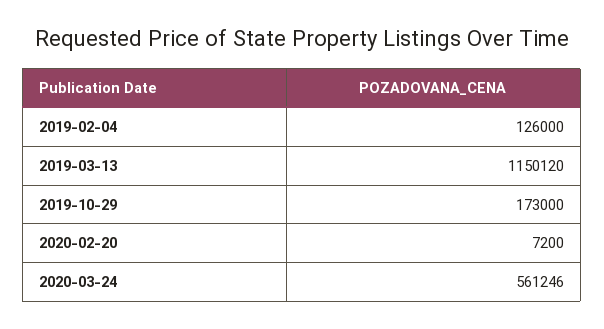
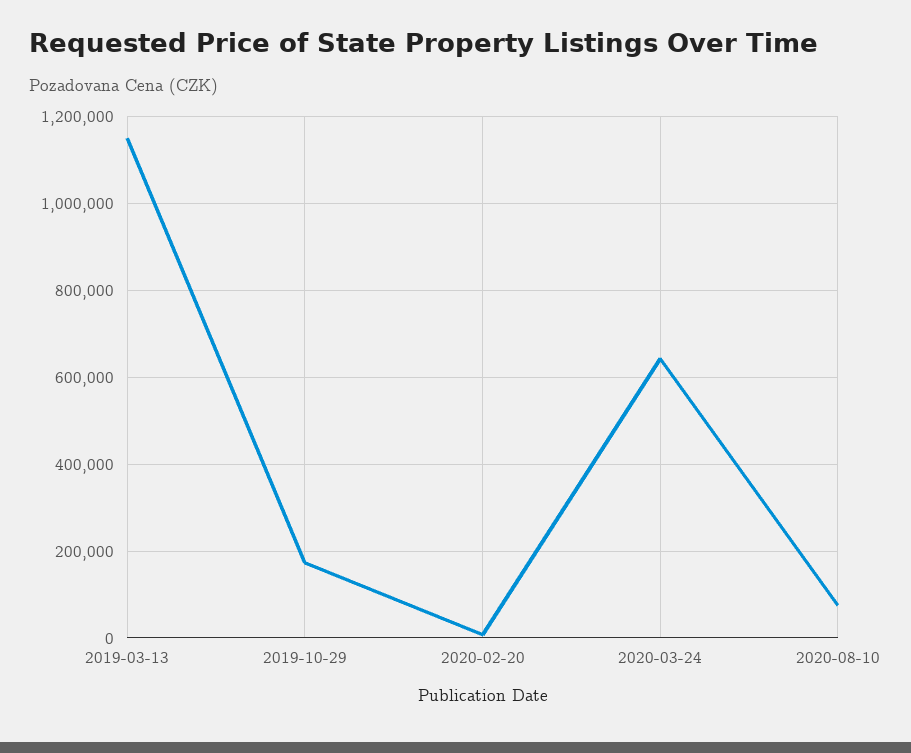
2019-02-04: 126000 -> none
2020-03-24: 561246 -> 640000
2020-08-10: none -> 80000

